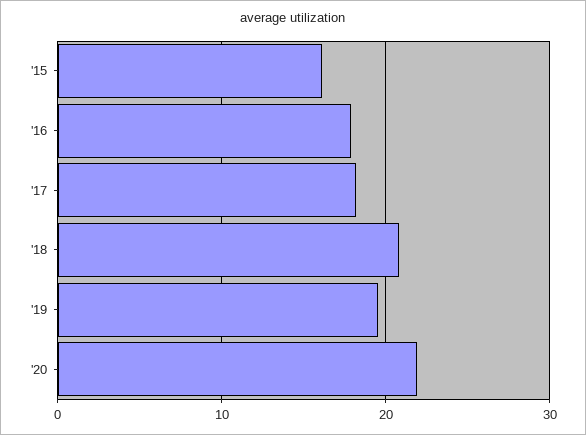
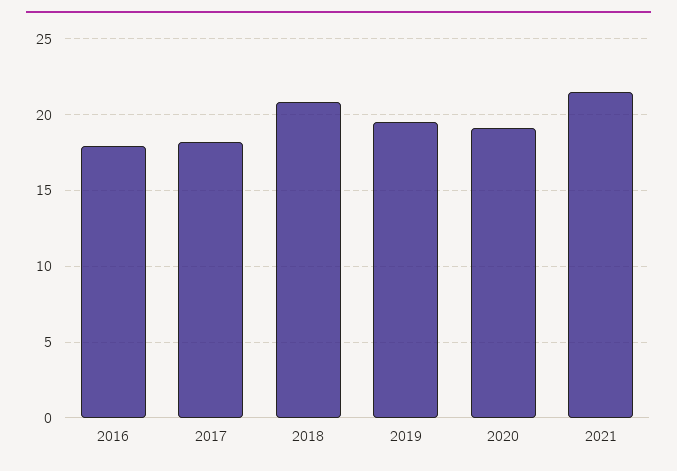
'15: 16 -> none
'20: 22 -> 19
2021: none -> 21.5

